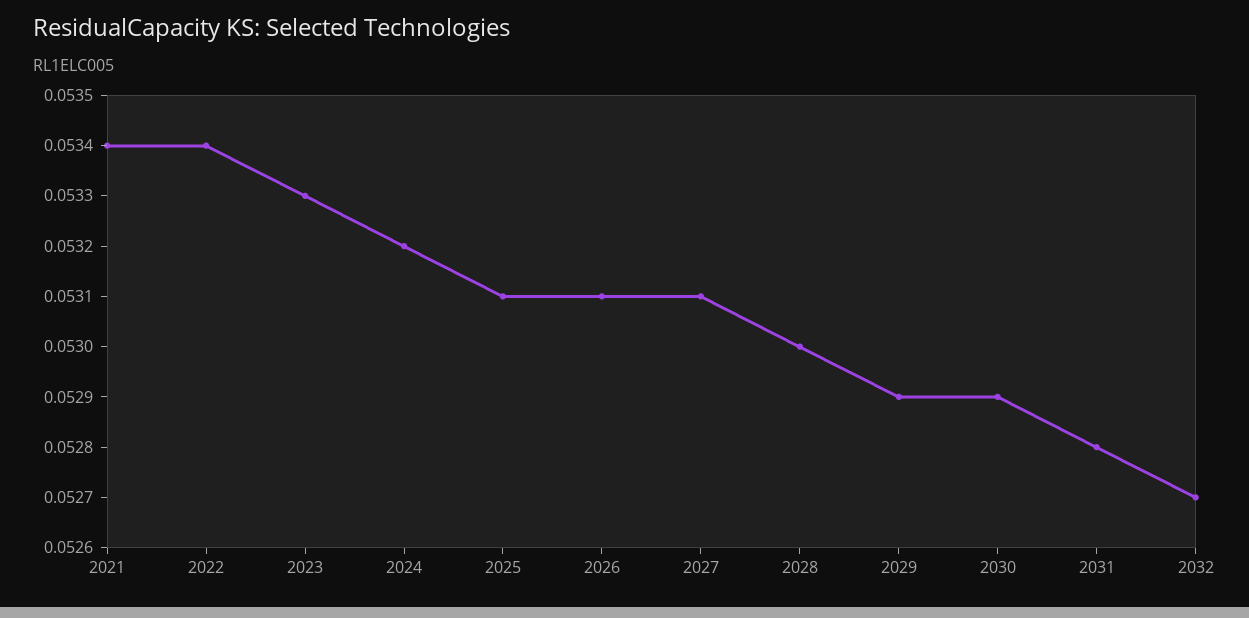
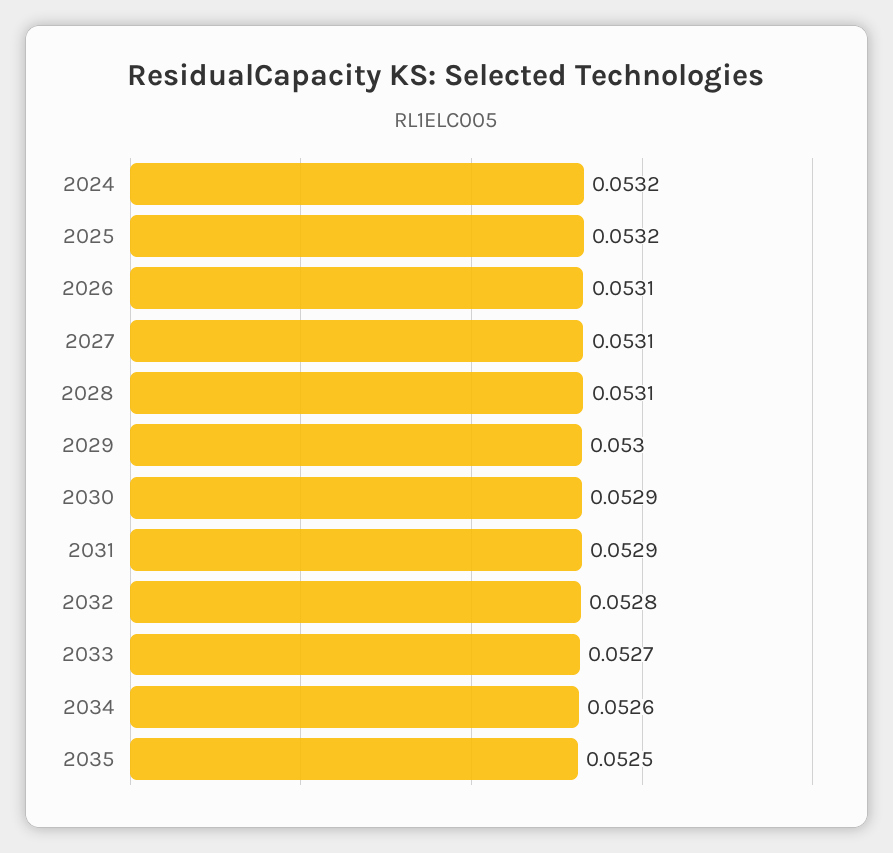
2021: 0.0534 -> none
2022: 0.0534 -> none
2023: 0.0533 -> none
2025: 0.0531 -> 0.0532
2028: 0.053 -> 0.0531
2029: 0.0529 -> 0.053
2031: 0.0528 -> 0.0529
2032: 0.0527 -> 0.0528
2033: none -> 0.0527
2034: none -> 0.0526
2035: none -> 0.0525

